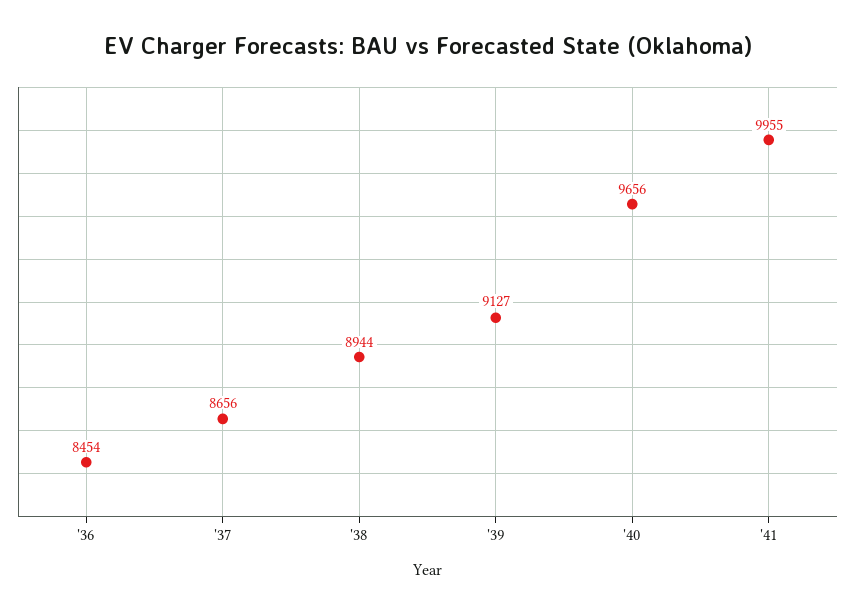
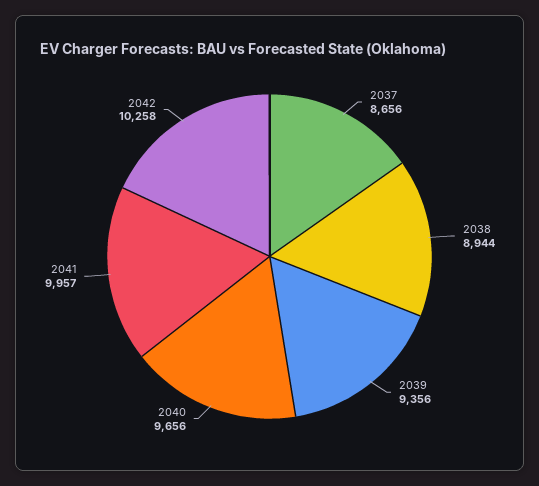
'36: 8454 -> none
'39: 9127 -> 9356
'41: 9955 -> 9957
2042: none -> 10258

